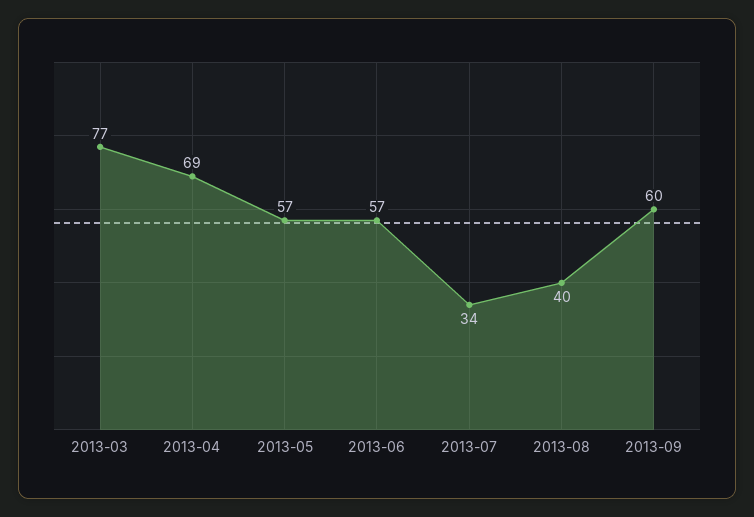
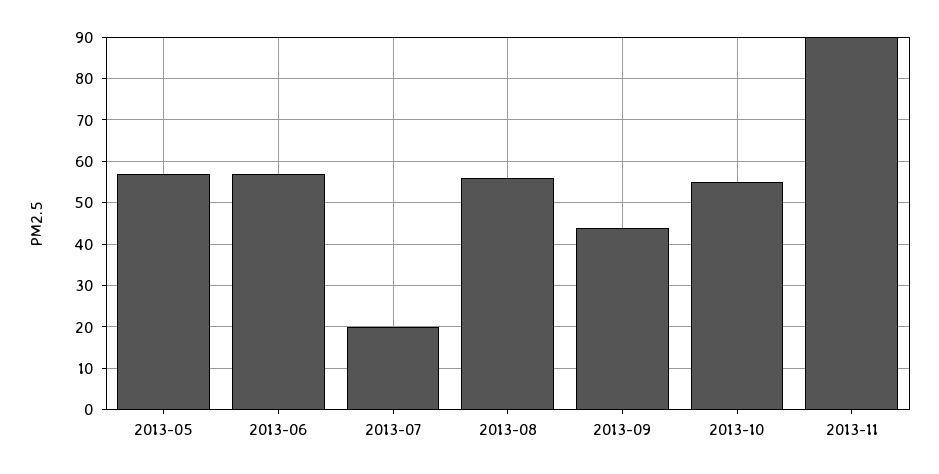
2013-03: 77 -> none
2013-04: 69 -> none
2013-07: 34 -> 20
2013-08: 40 -> 55
2013-09: 60 -> 45
2013-10: none -> 55
2013-11: none -> 90

